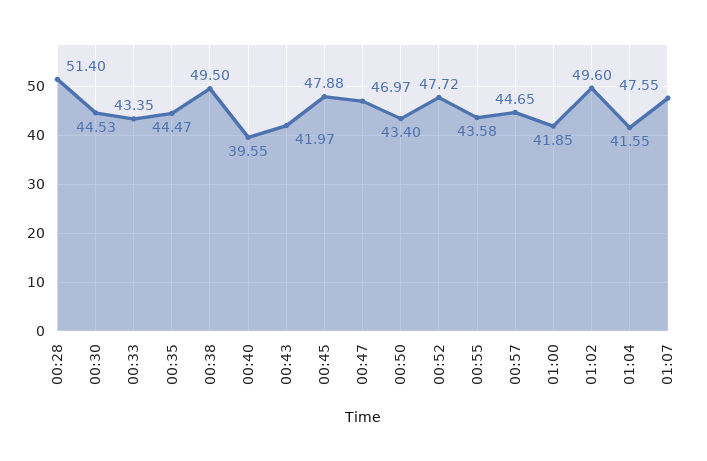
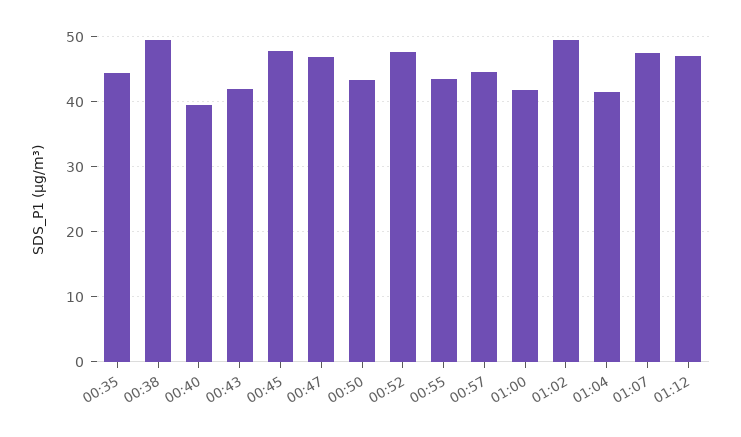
00:28: 51.4 -> none
00:30: 44.53 -> none
00:33: 43.35 -> none
01:12: none -> 47

